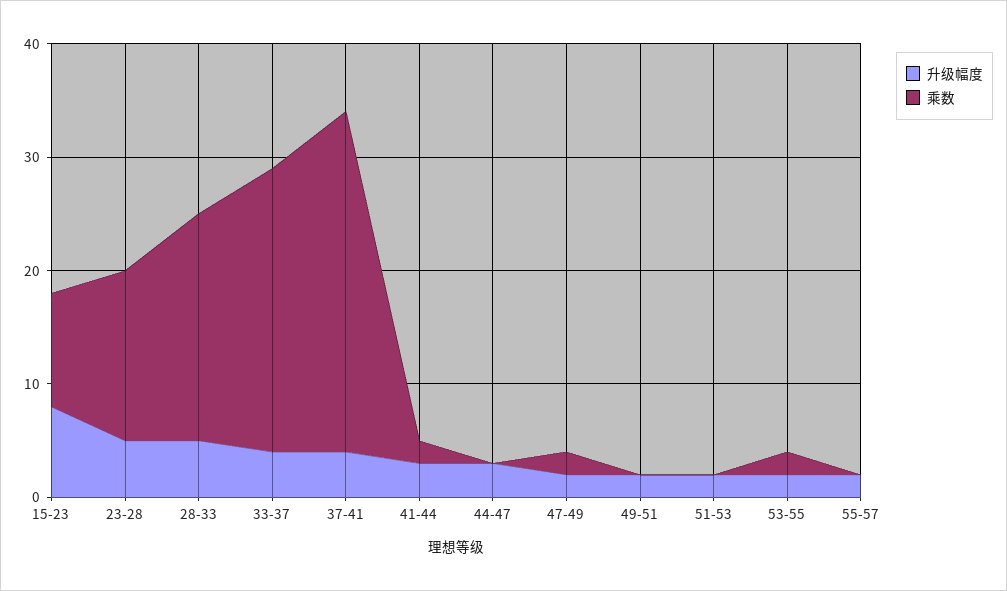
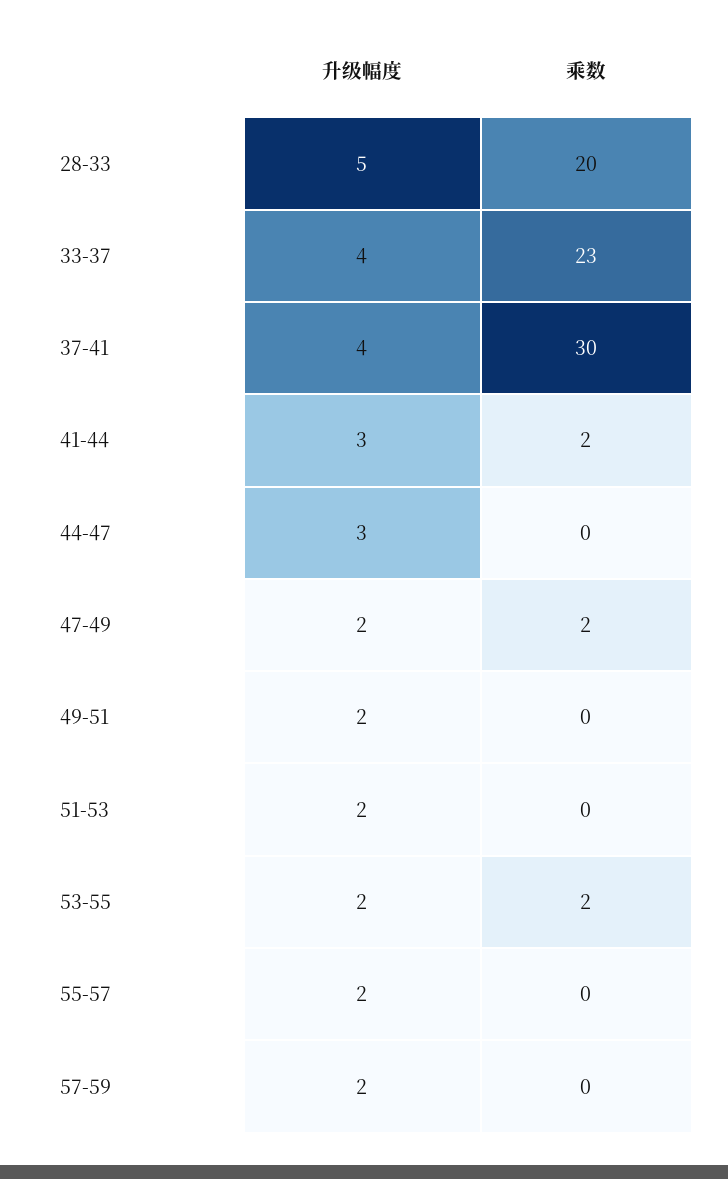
升级幅度, 15-23: 8 -> none
乘数, 15-23: 10 -> none
升级幅度, 23-28: 5 -> none
乘数, 23-28: 15 -> none
乘数, 33-37: 25 -> 23
升级幅度, 57-59: none -> 2
乘数, 57-59: none -> 0

